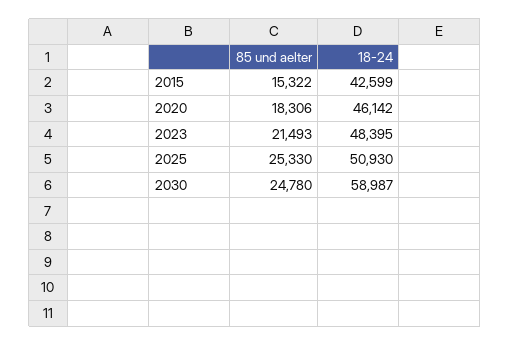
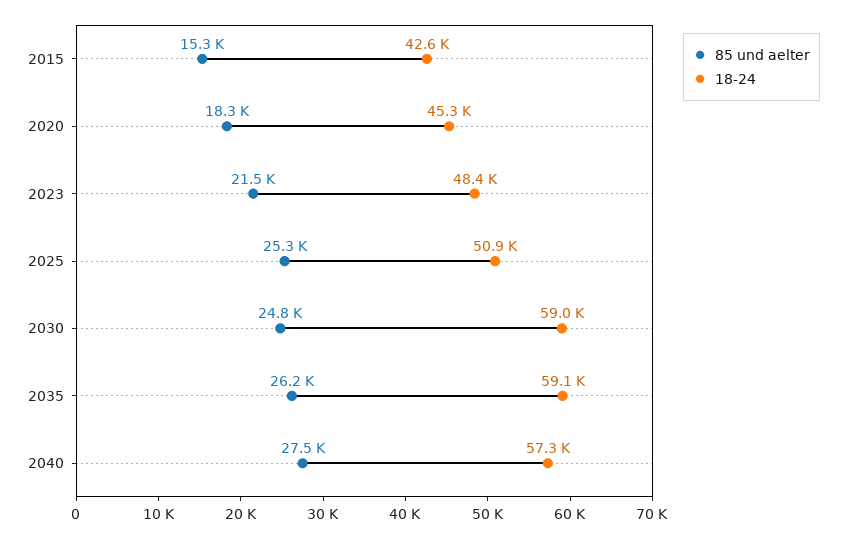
18-24, 2020: 46142 -> 45300
85 und aelter, 2035: none -> 26200
18-24, 2035: none -> 59100
85 und aelter, 2040: none -> 27500
18-24, 2040: none -> 57300

